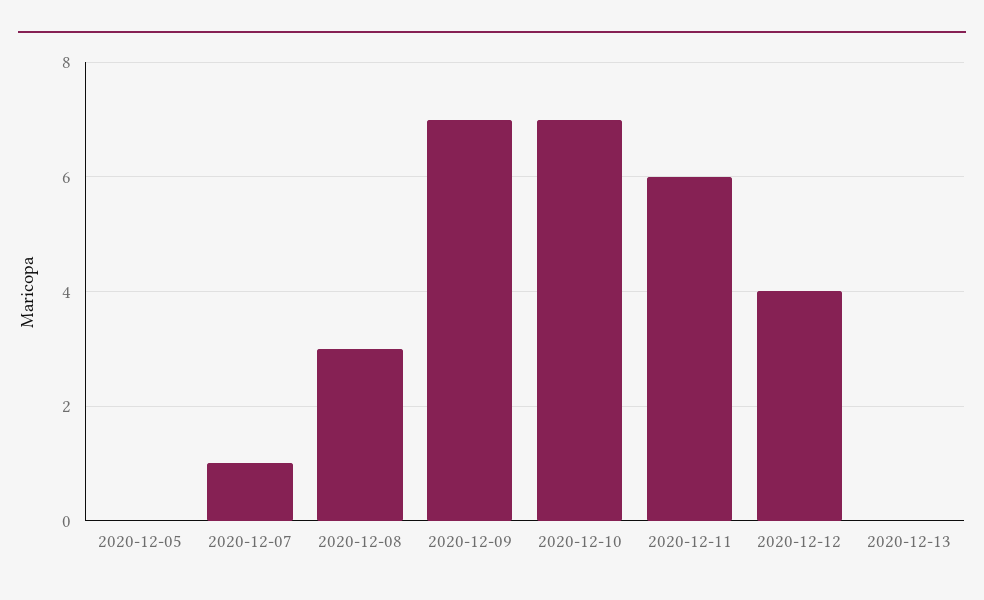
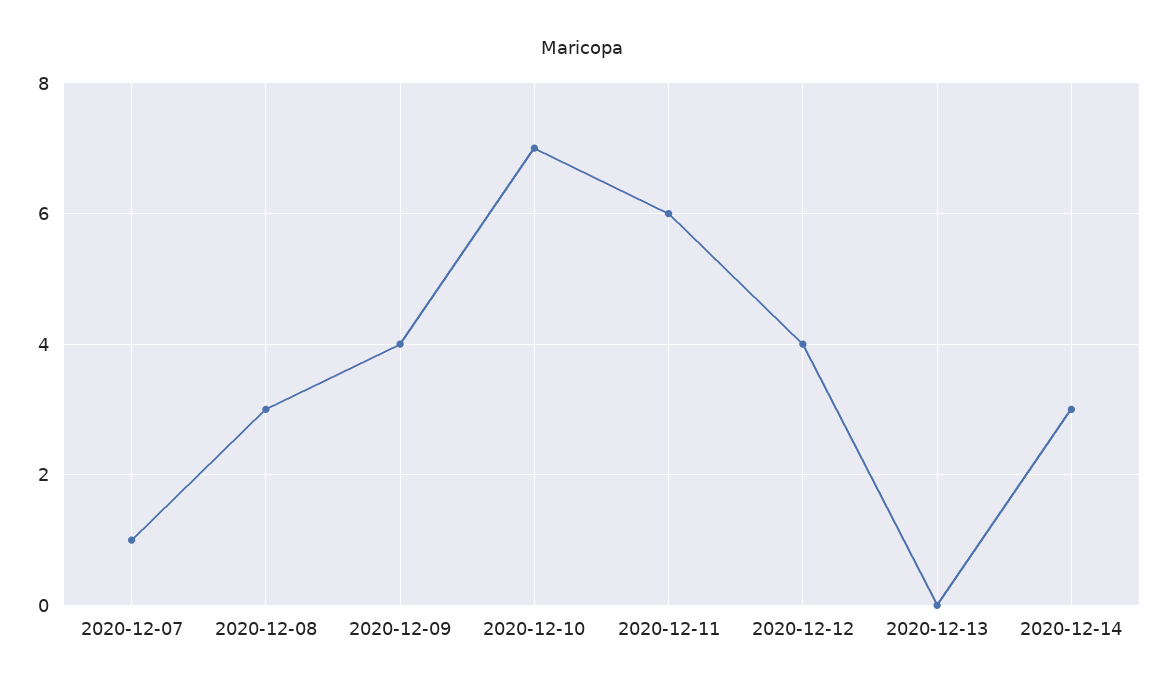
2020-12-05: 0 -> none
2020-12-09: 7 -> 4
2020-12-14: none -> 3

